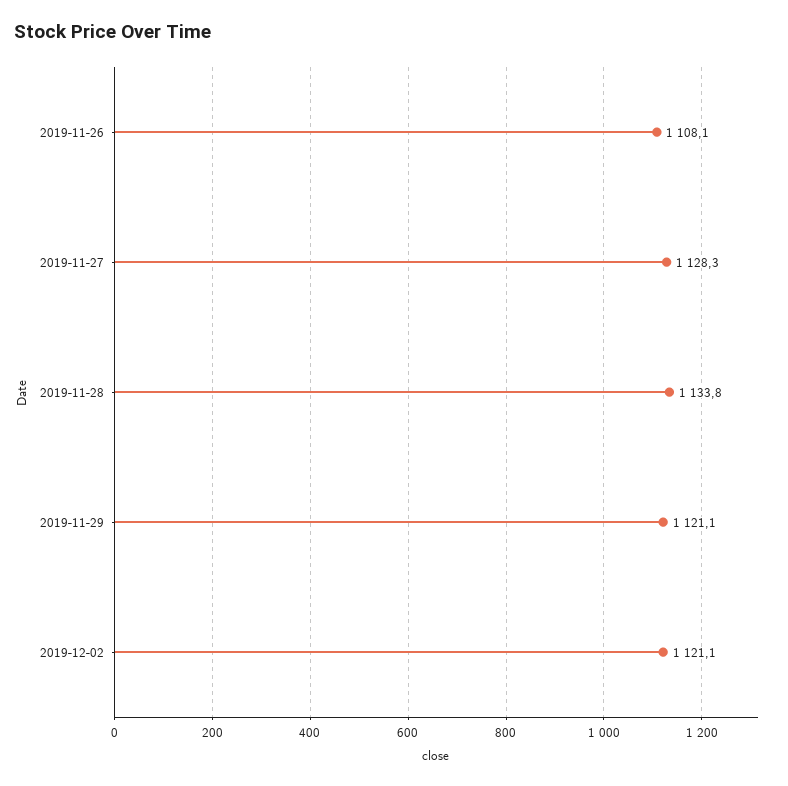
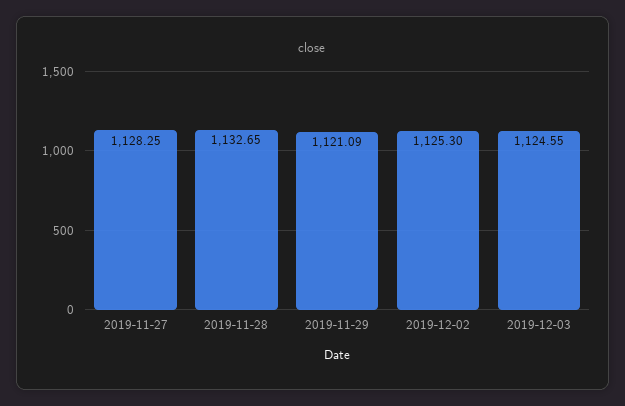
2019-11-26: 1108.1 -> none
2019-11-28: 1133.8 -> 1132.65
2019-12-02: 1121.1 -> 1125.3
2019-12-03: none -> 1124.55

